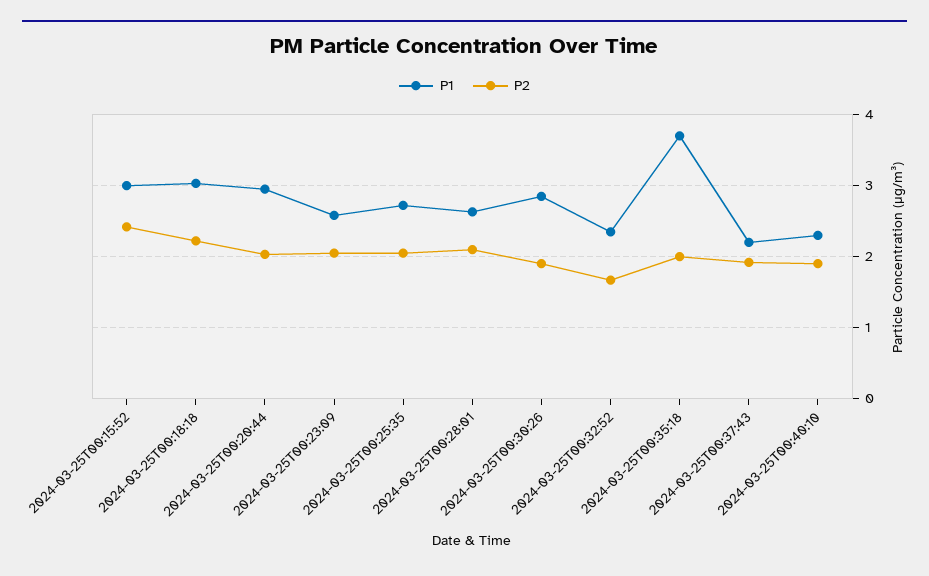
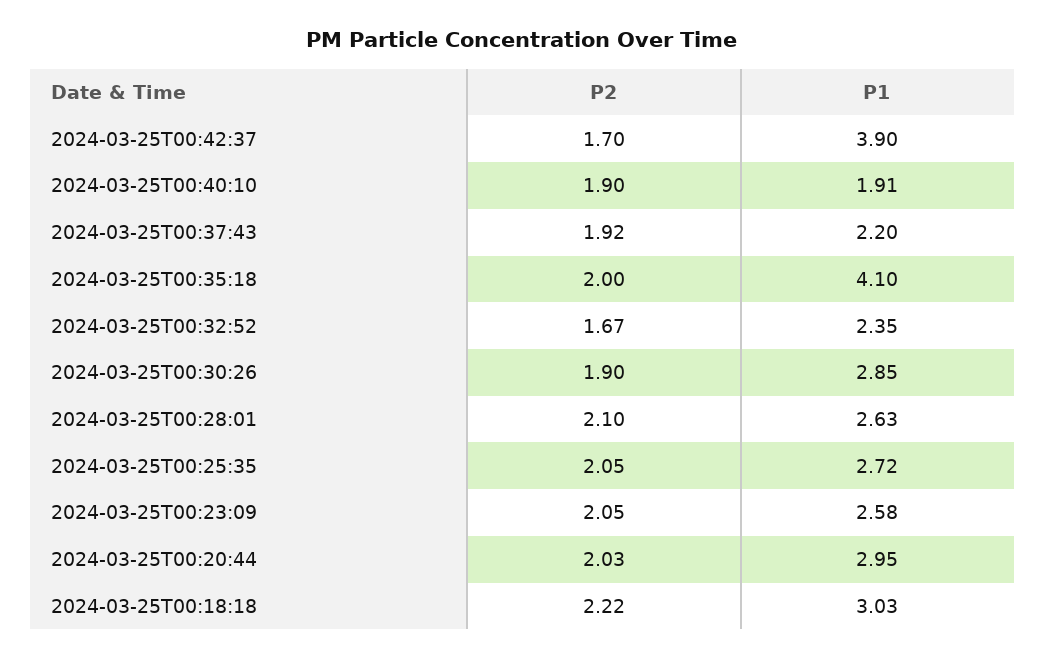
P1, 2024-03-25T00:15:52: 3 -> none
P2, 2024-03-25T00:15:52: 2.4 -> none
P1, 2024-03-25T00:35:18: 3.7 -> 4.1
P1, 2024-03-25T00:40:10: 2.3 -> 1.91
P2, 2024-03-25T00:42:37: none -> 1.7
P1, 2024-03-25T00:42:37: none -> 3.9

